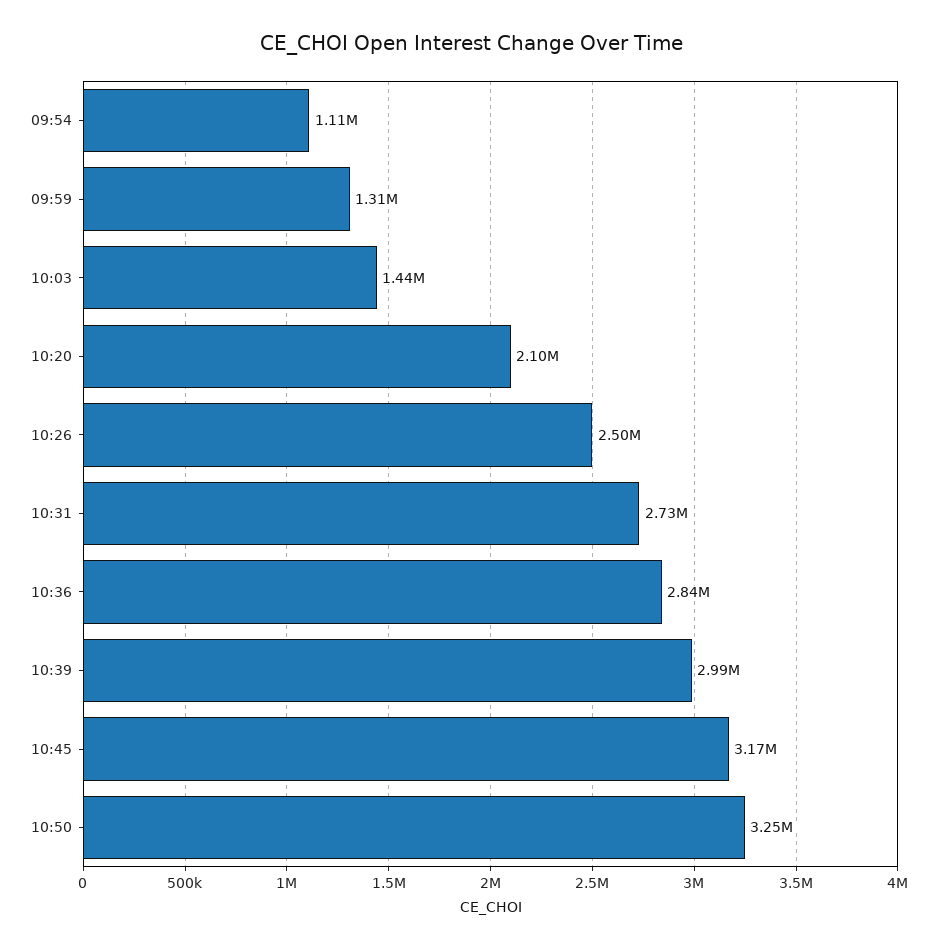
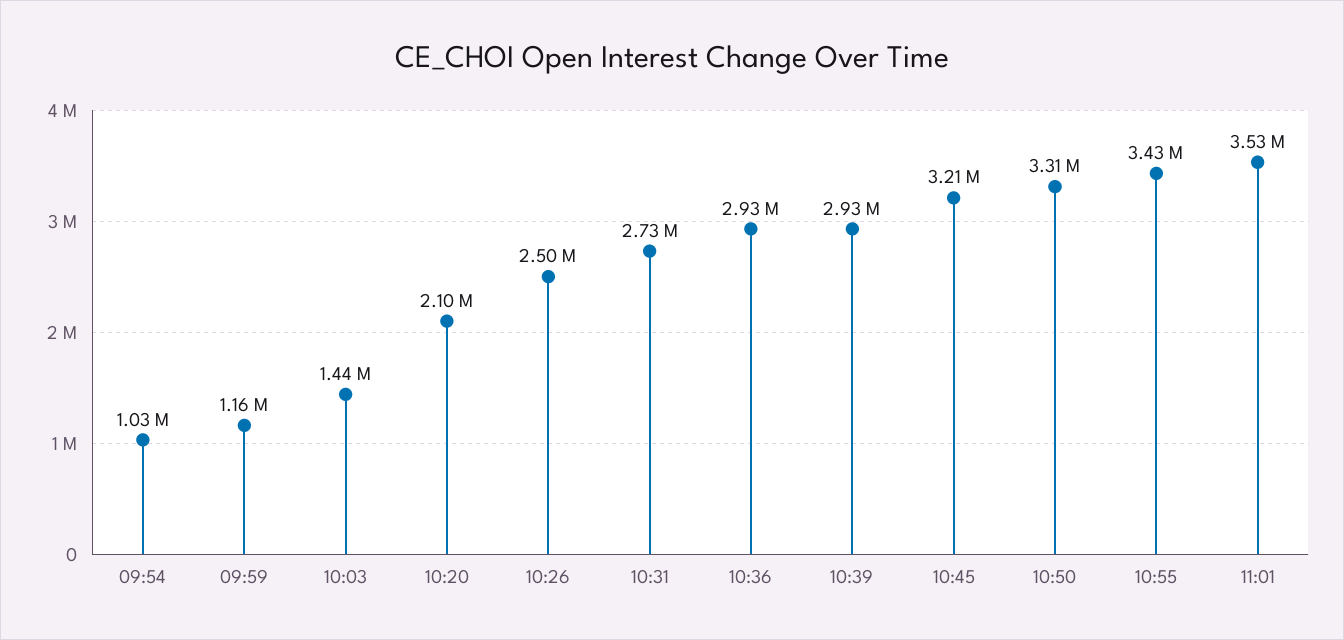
09:54: 1110000 -> 1030000
09:59: 1310000 -> 1160000
10:36: 2840000 -> 2930000
10:39: 2990000 -> 2930000
10:45: 3170000 -> 3210000
10:50: 3250000 -> 3310000
10:55: none -> 3430000
11:01: none -> 3530000

